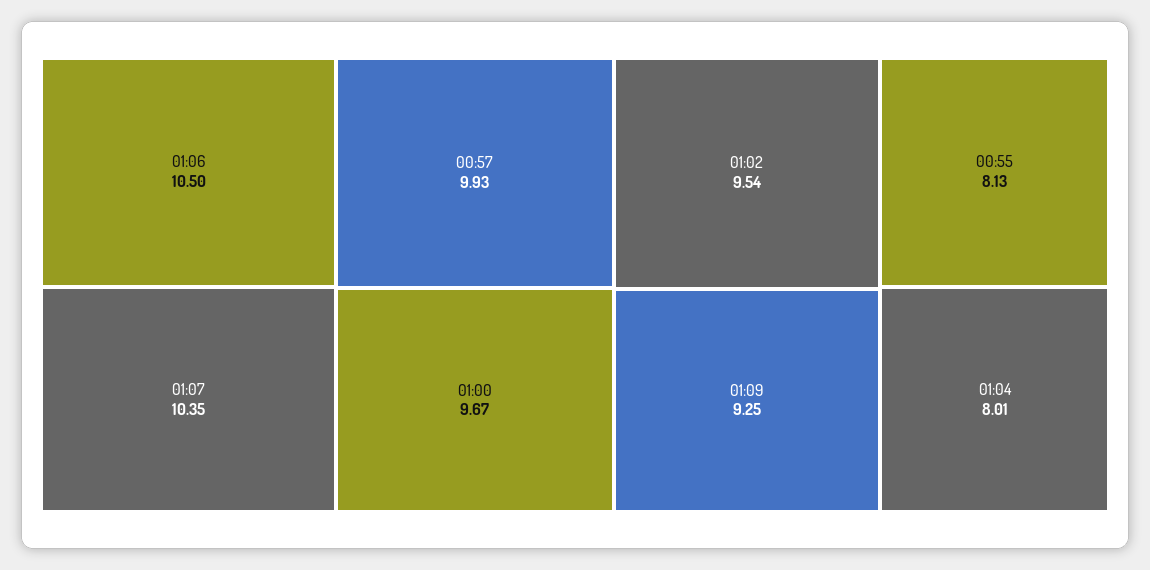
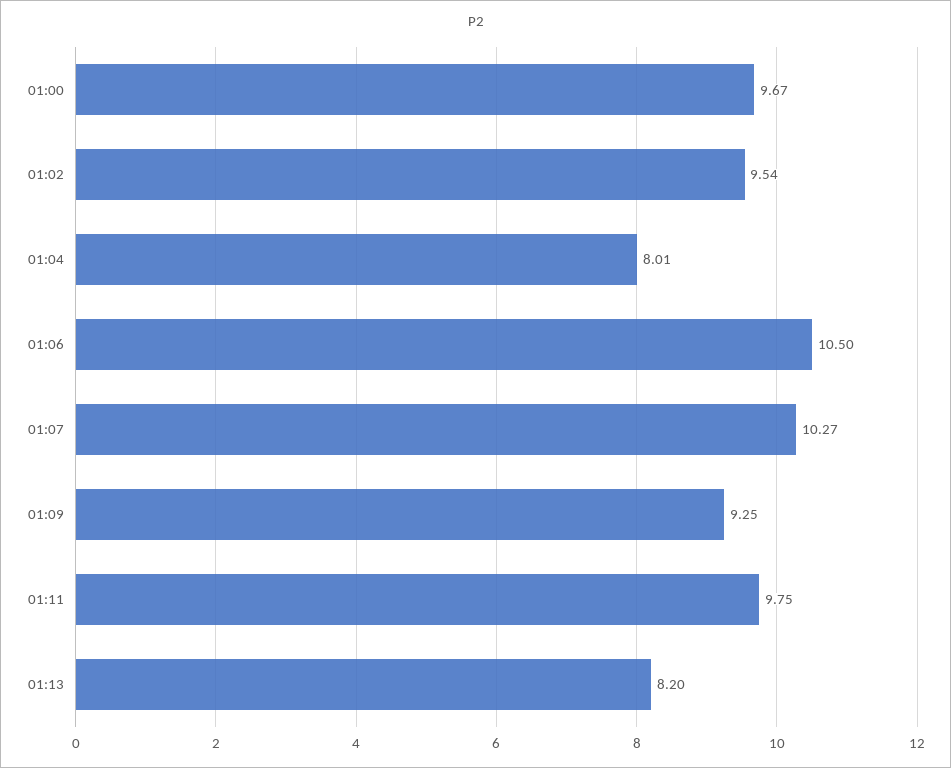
01:07: 10.35 -> 10.27
00:57: 9.93 -> none
00:55: 8.13 -> none
01:11: none -> 9.75
01:13: none -> 8.2

